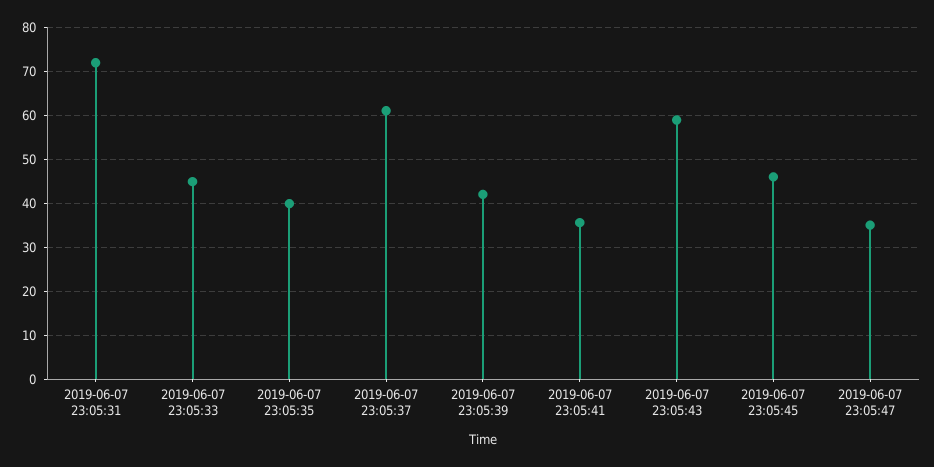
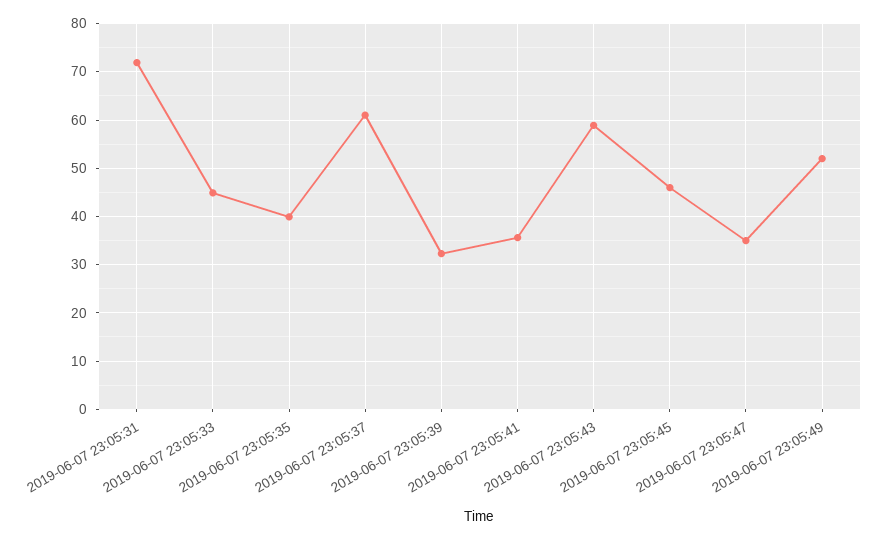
2019-06-07 23:05:39: 42 -> 32
2019-06-07 23:05:49: none -> 52

